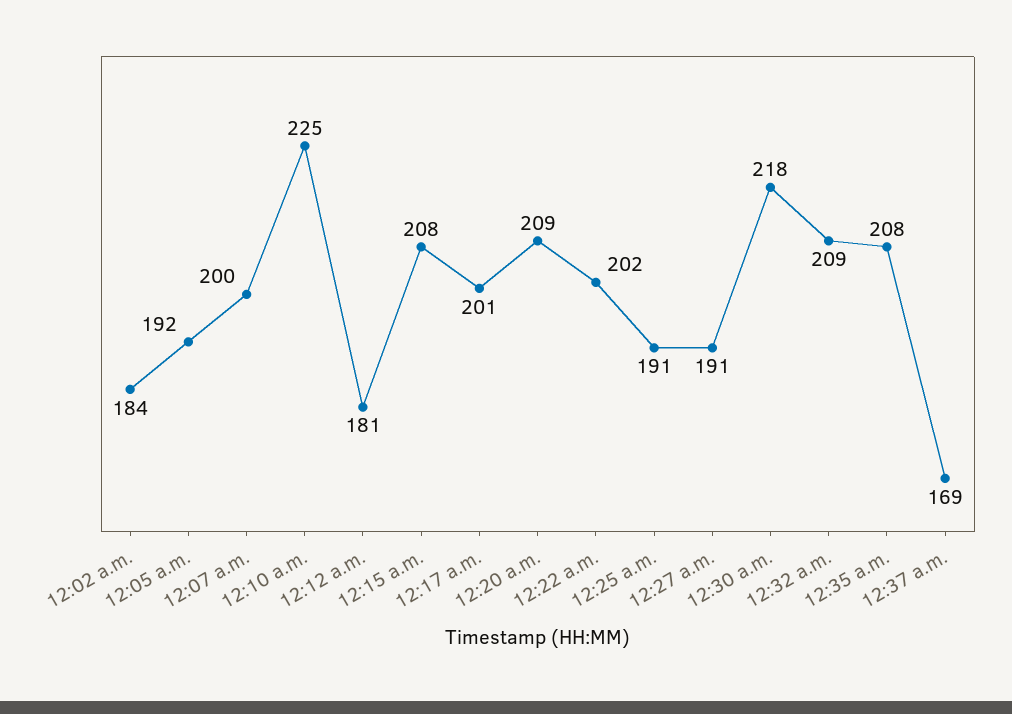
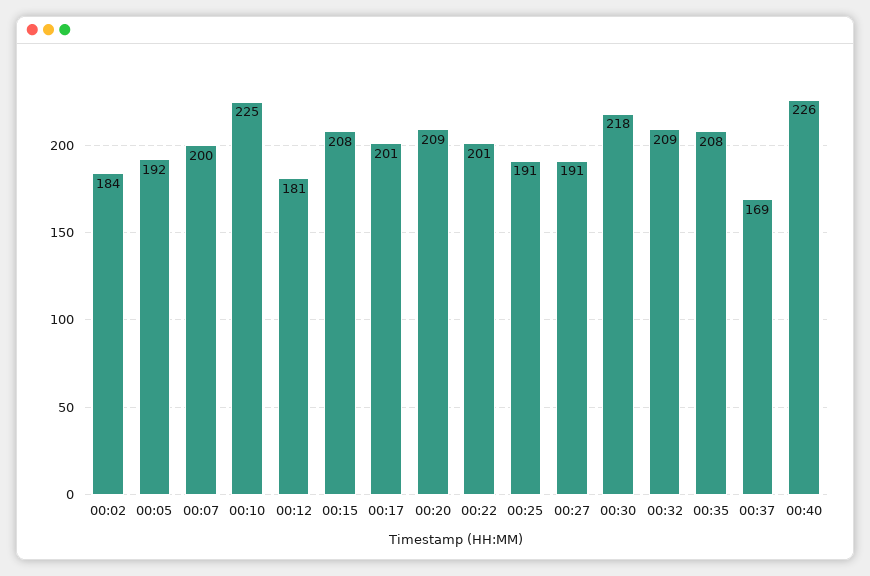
12:22 a.m.: 202 -> 201
00:40: none -> 226

